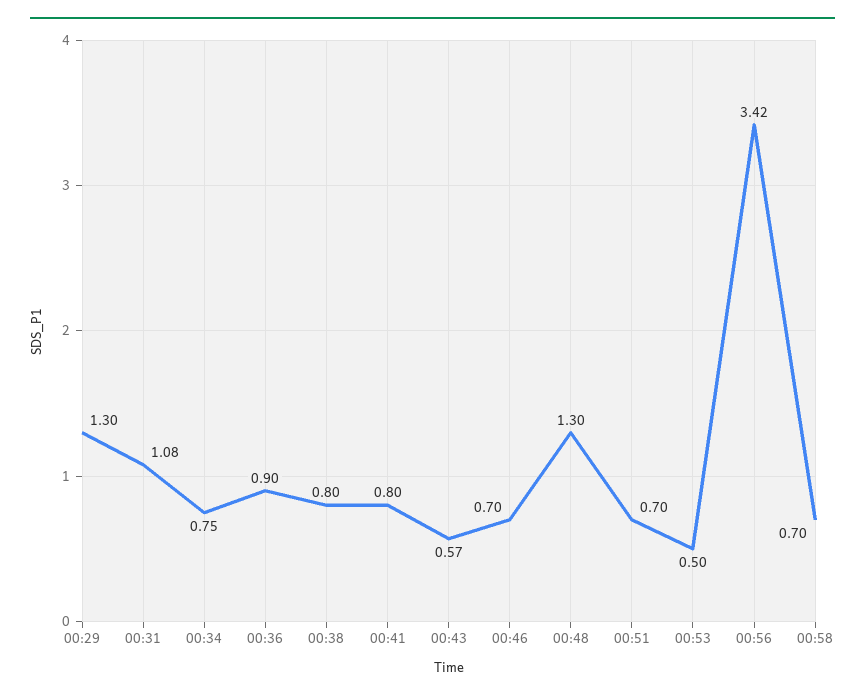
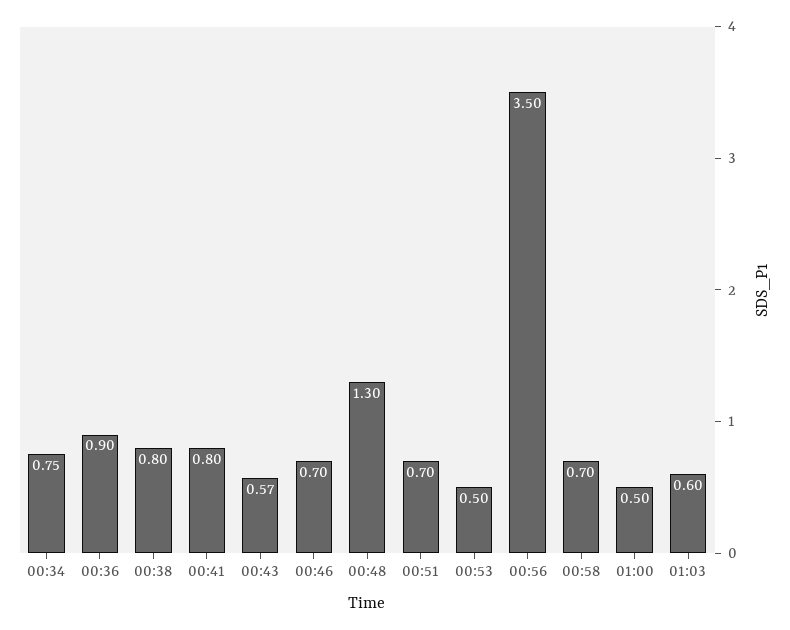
00:29: 1.3 -> none
00:31: 1.08 -> none
00:56: 3.42 -> 3.5
01:00: none -> 0.5
01:03: none -> 0.6

